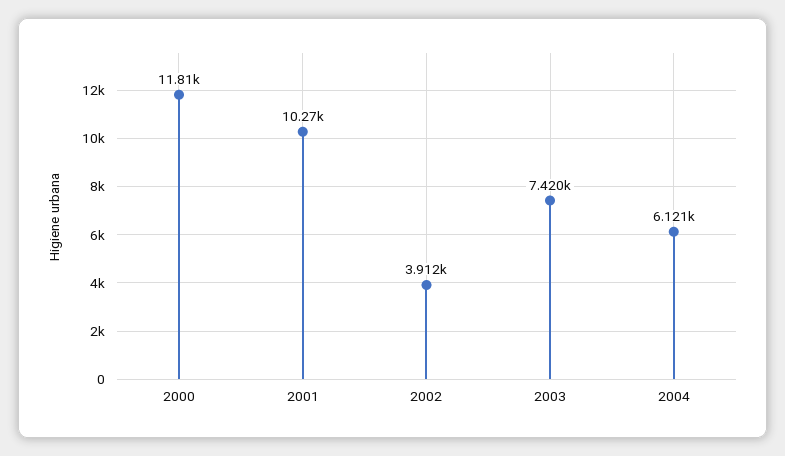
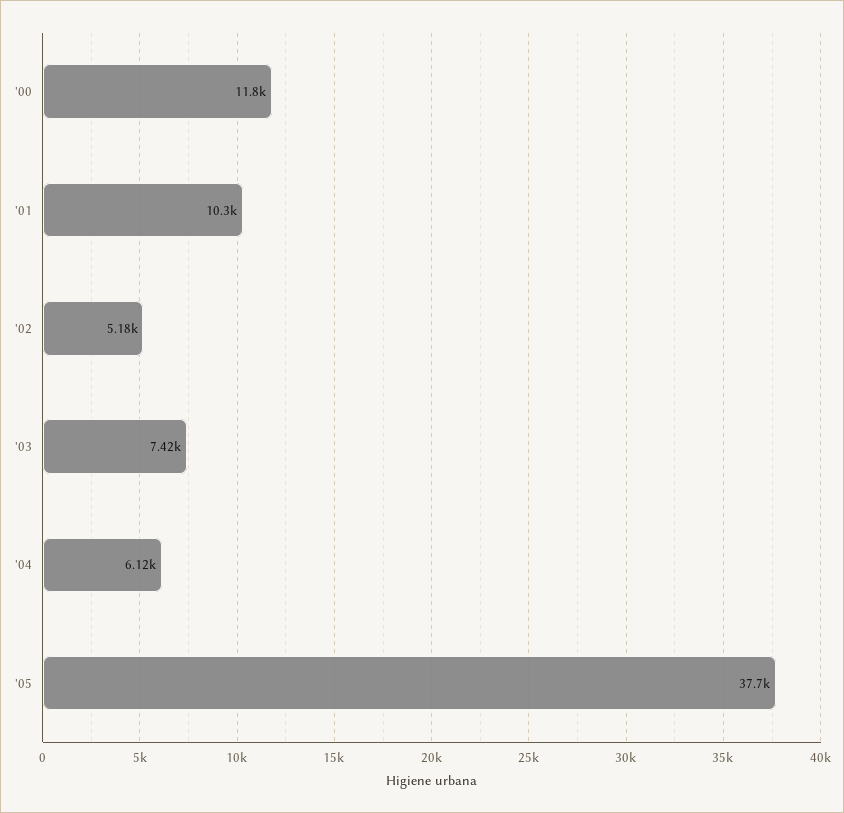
2002: 3912 -> 5180
'05: none -> 37700

